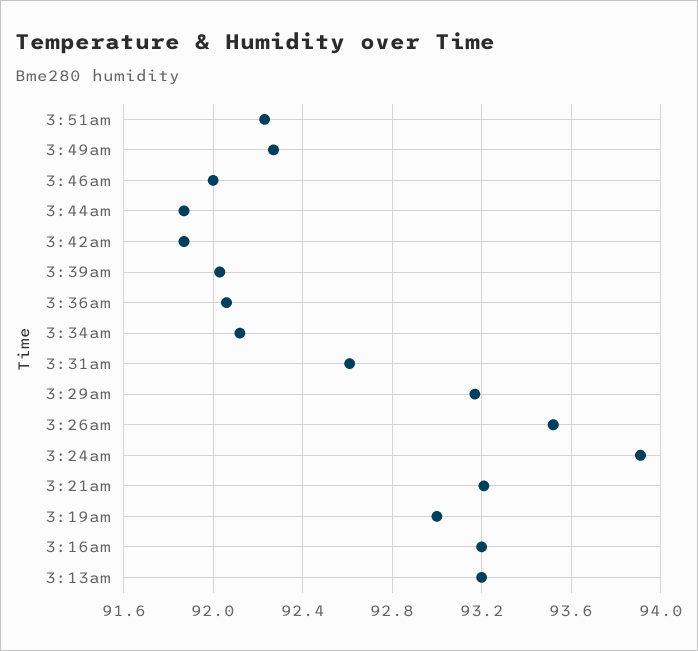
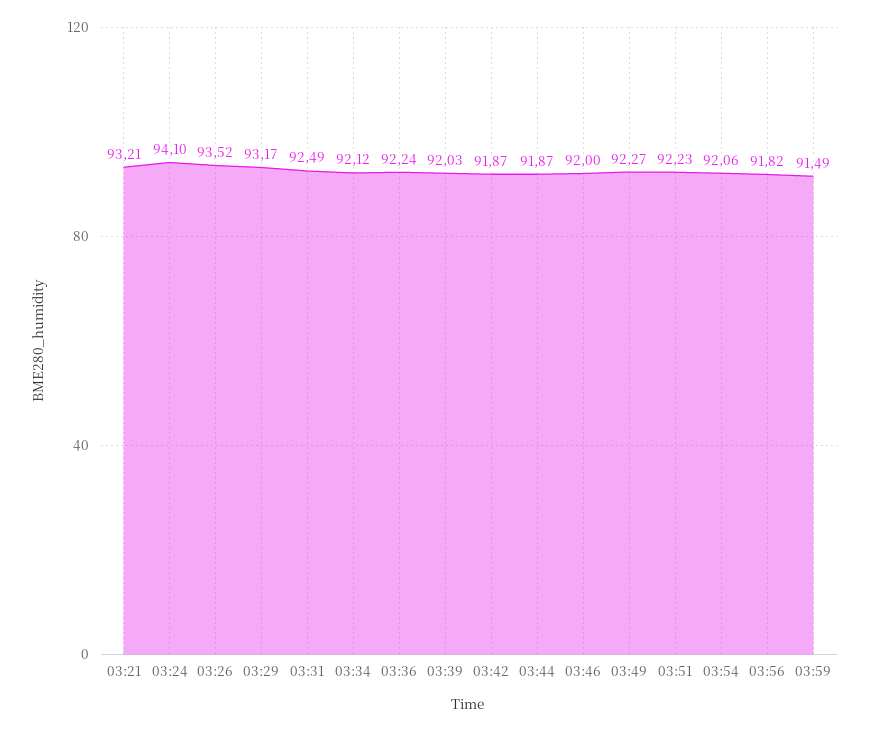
3:36am: 92.05 -> 92.24
3:31am: 92.6 -> 92.49
3:24am: 93.9 -> 94.1
3:19am: 93 -> none
3:16am: 93.2 -> none
3:13am: 93.2 -> none
03:54: none -> 92.06
03:56: none -> 91.82
03:59: none -> 91.49

